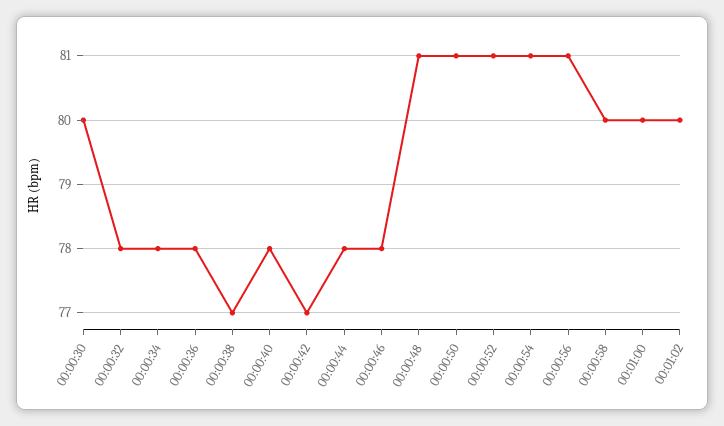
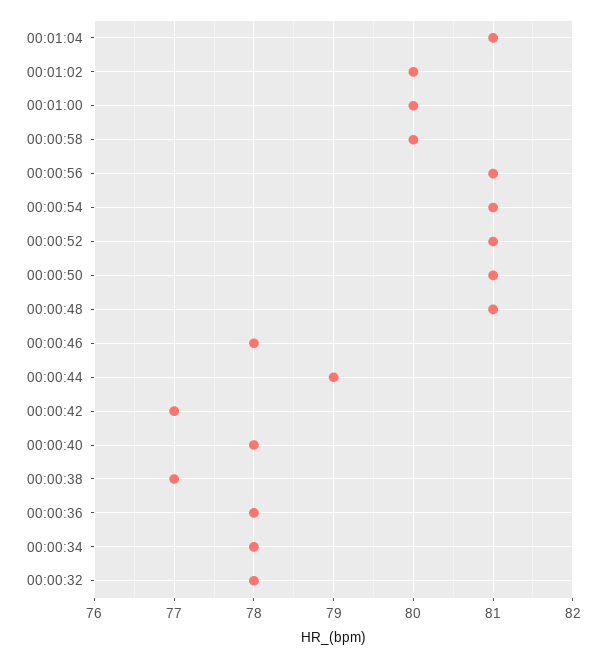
00:00:30: 80 -> none
00:00:44: 78 -> 79
00:01:04: none -> 81

